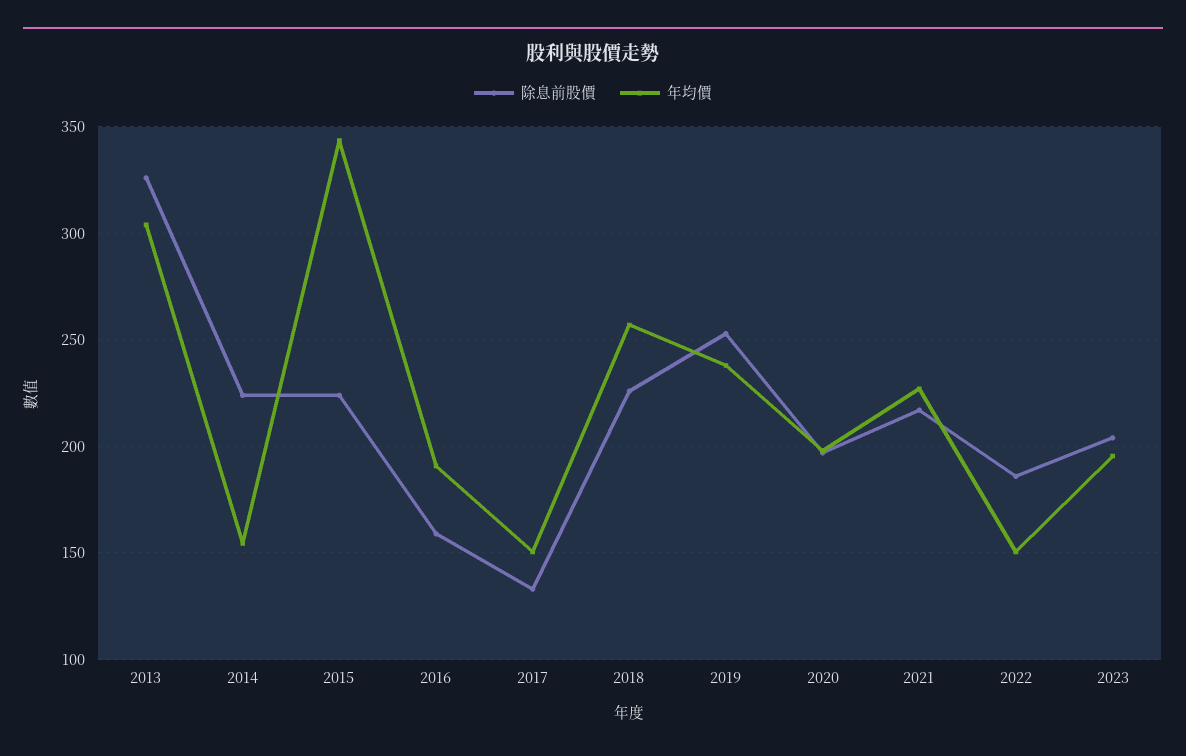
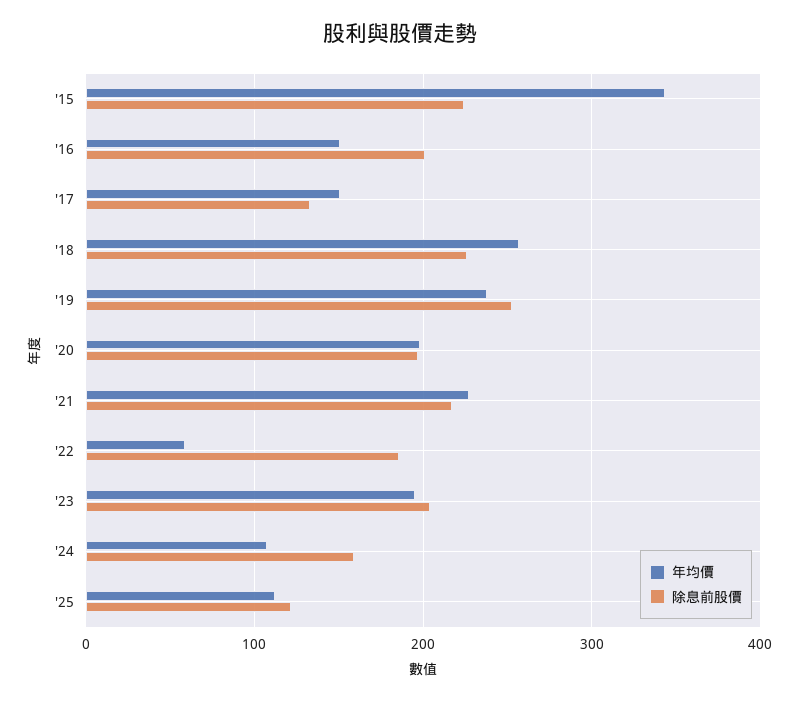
除息前股價, 2013: 325 -> none
年均價, 2013: 305 -> none
除息前股價, 2014: 225 -> none
年均價, 2014: 155 -> none
除息前股價, 2016: 160 -> 200
年均價, 2016: 190 -> 150
年均價, 2022: 150 -> 60
年均價, '24: none -> 110
除息前股價, '24: none -> 160
年均價, '25: none -> 110
除息前股價, '25: none -> 120

